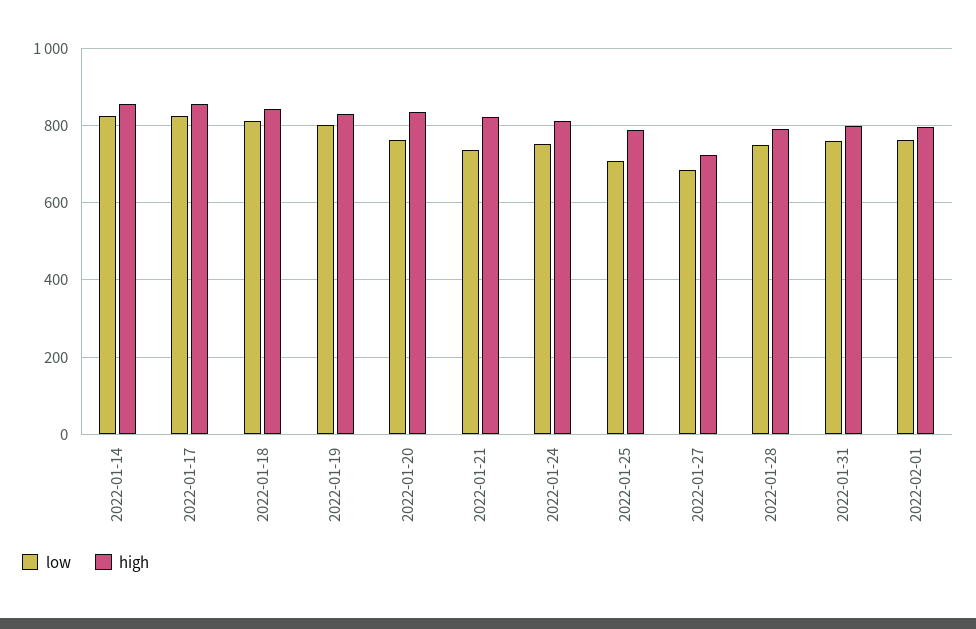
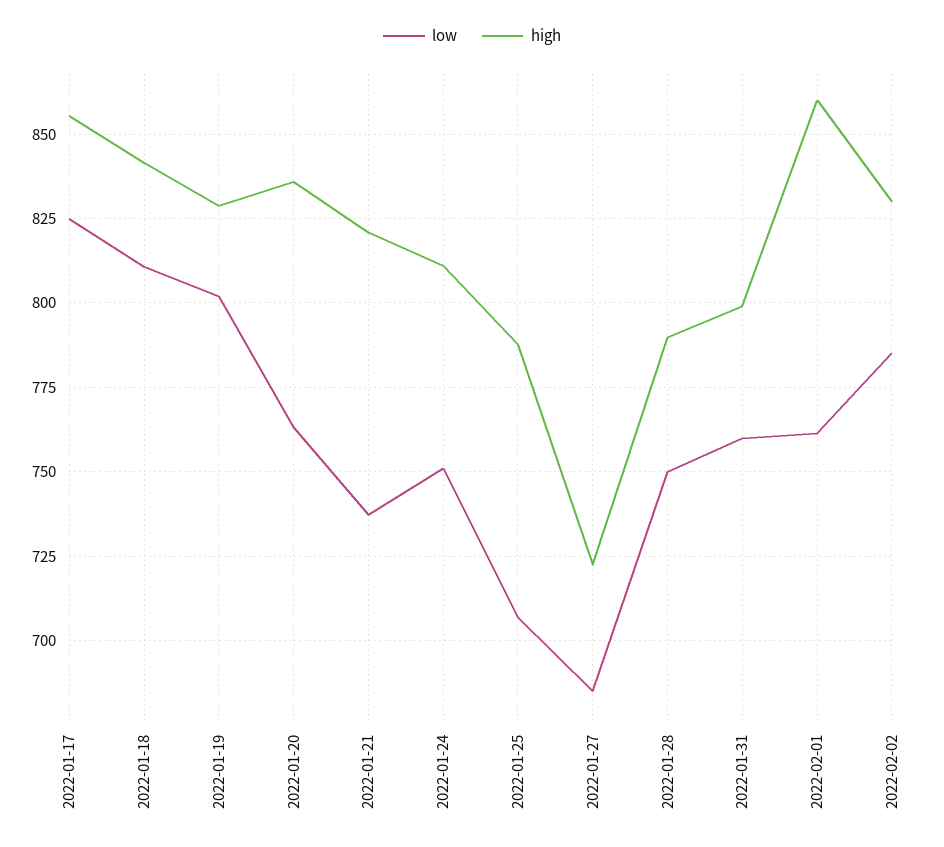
low, 2022-01-14: 820 -> none
high, 2022-01-14: 860 -> none
high, 2022-02-01: 800 -> 860
low, 2022-02-02: none -> 785
high, 2022-02-02: none -> 830

